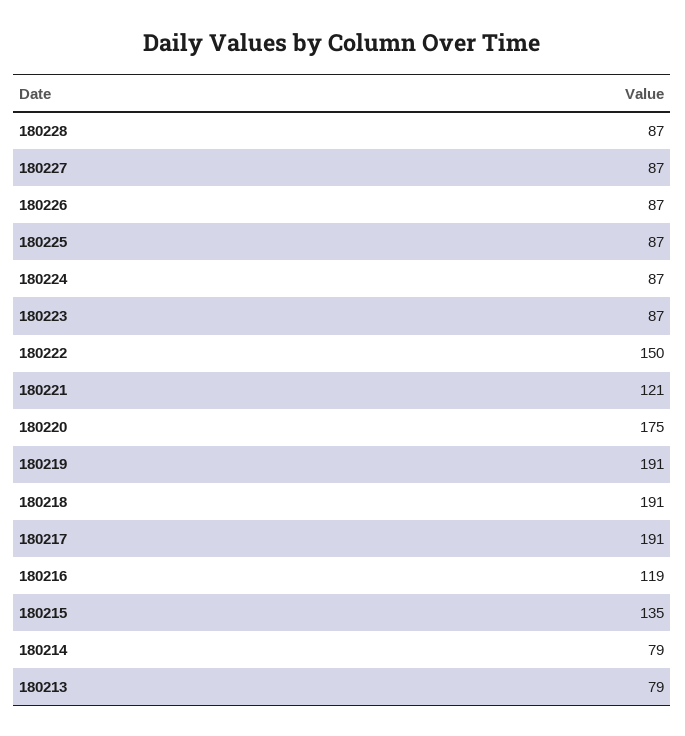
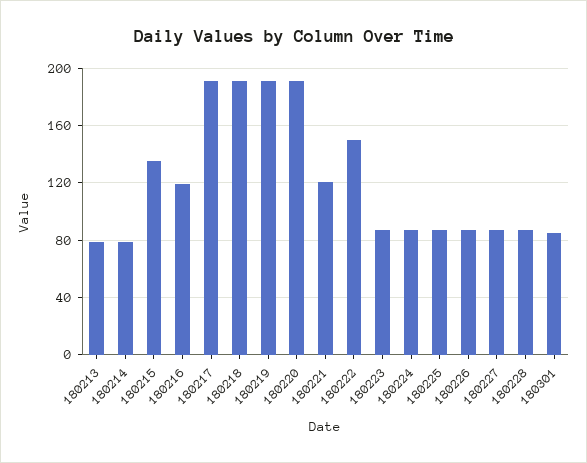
180220: 175 -> 190
180301: none -> 85

